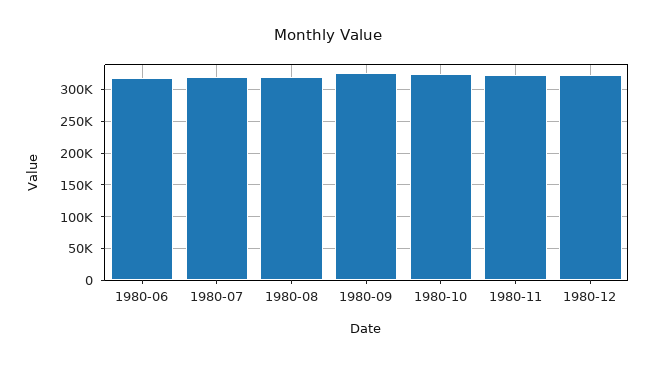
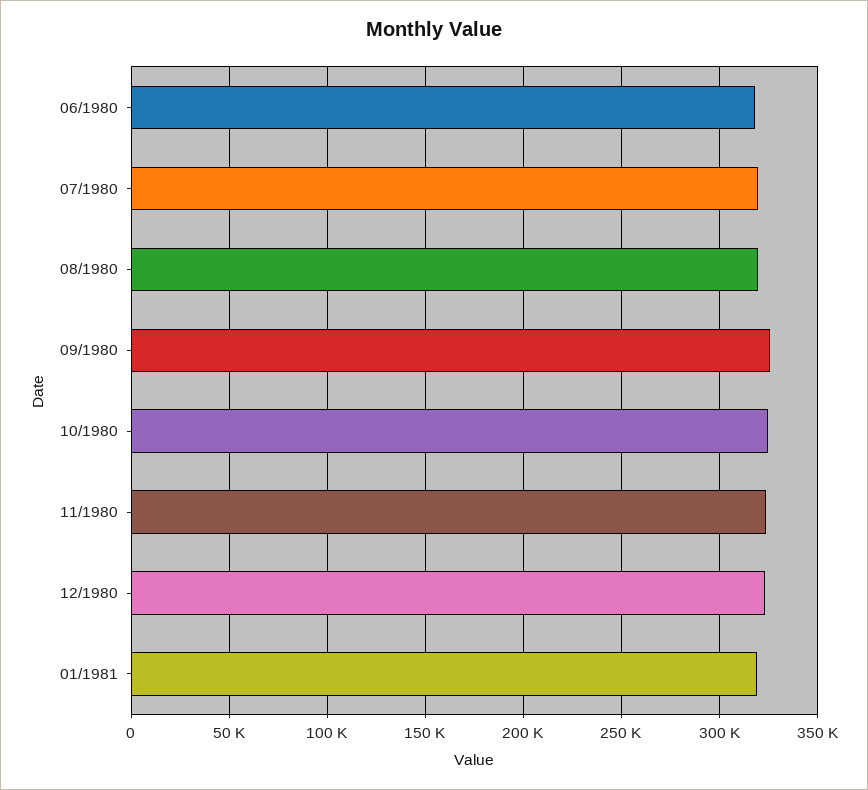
01/1981: none -> 320000

